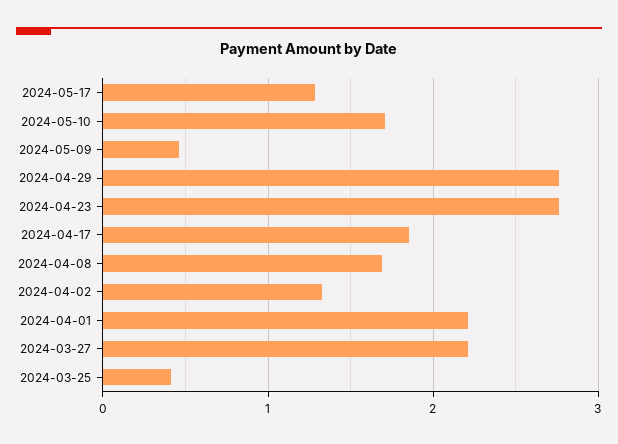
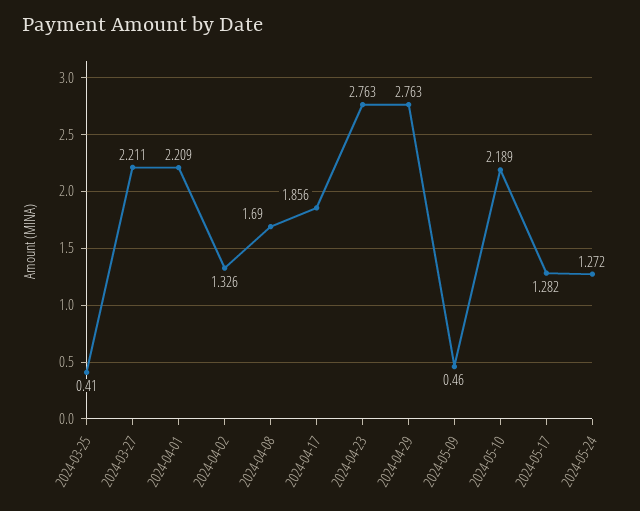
2024-05-10: 1.7 -> 2.189
2024-05-24: none -> 1.272

